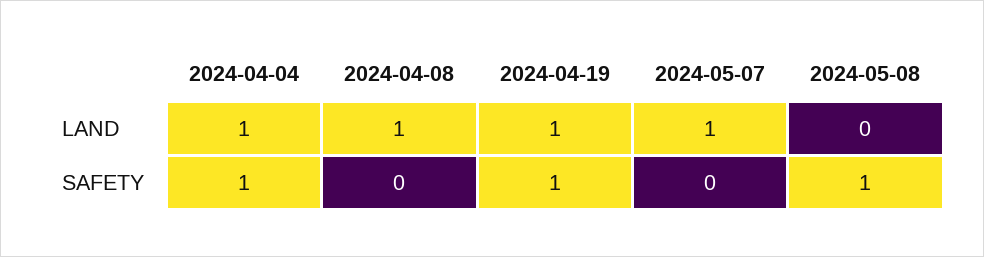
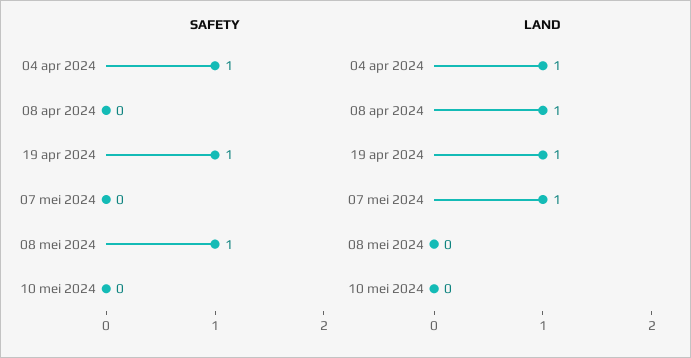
SAFETY, 10 mei 2024: none -> 0
LAND, 10 mei 2024: none -> 0

